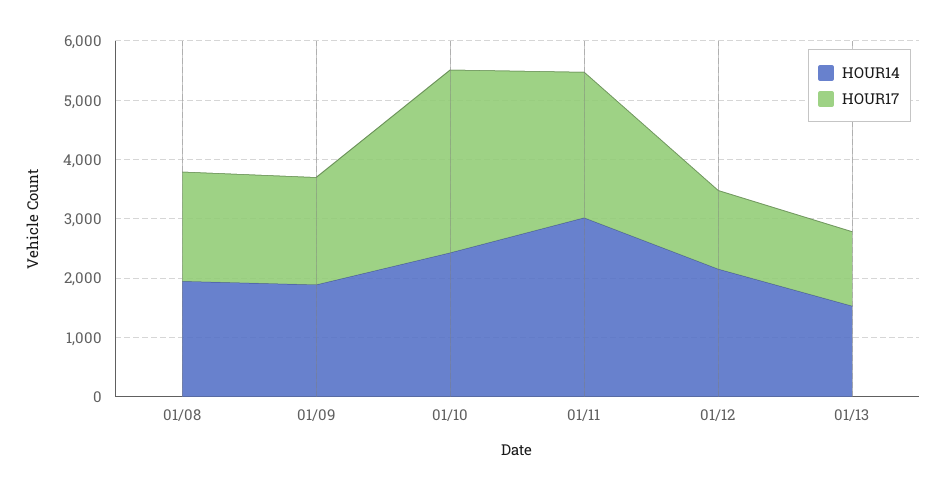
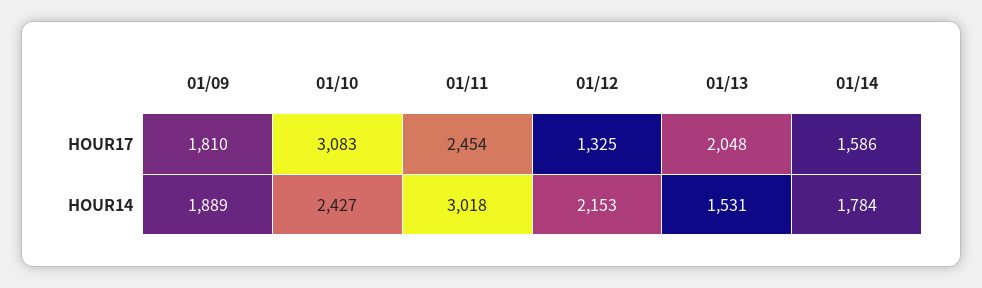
HOUR14, 01/08: 2000 -> none
HOUR17, 01/08: 1800 -> none
HOUR17, 01/13: 1200 -> 2048
HOUR17, 01/14: none -> 1586
HOUR14, 01/14: none -> 1784

